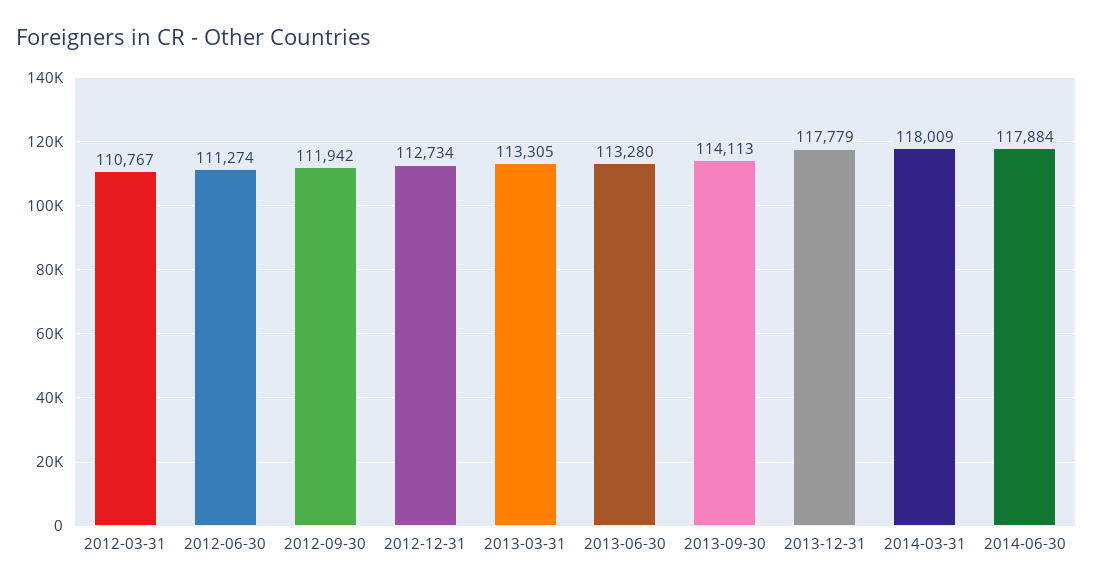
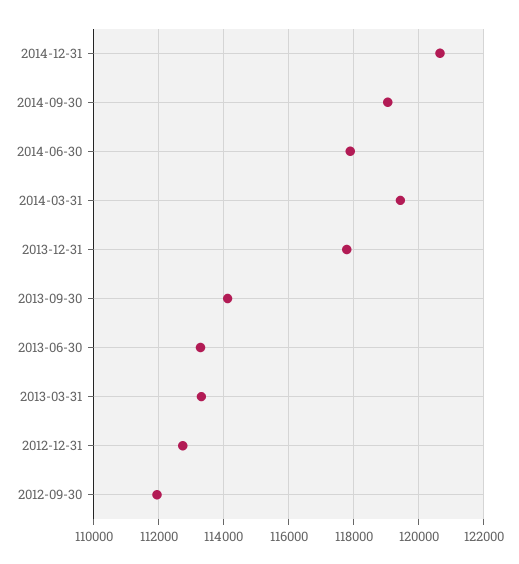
2012-03-31: 110767 -> none
2012-06-30: 111274 -> none
2014-03-31: 118009 -> 119400
2014-12-31: none -> 120600
2014-09-30: none -> 119000

